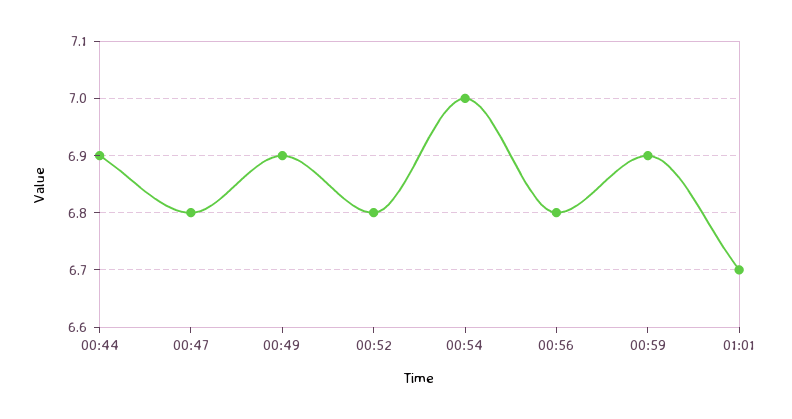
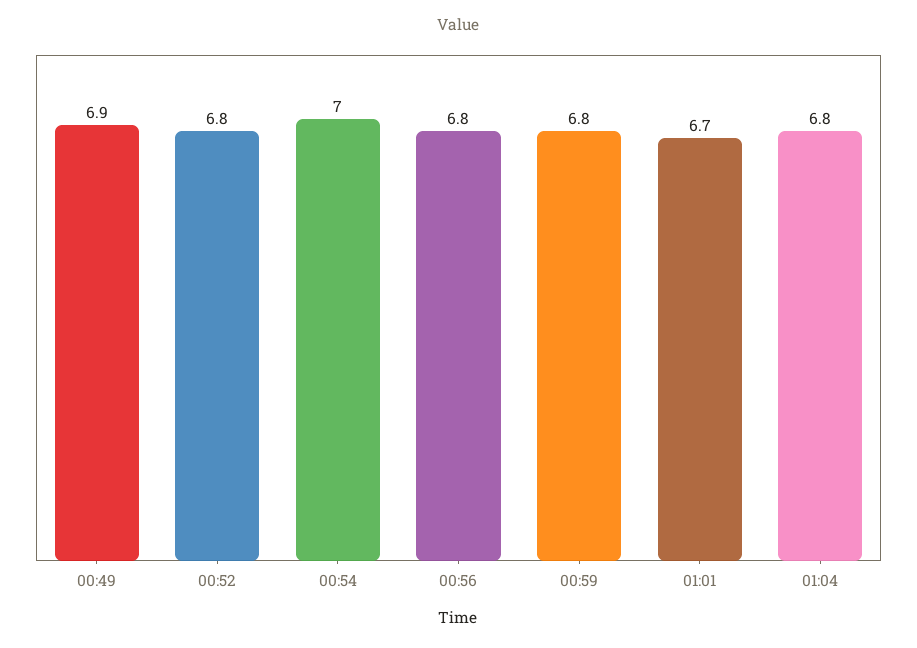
00:44: 6.9 -> none
00:47: 6.8 -> none
00:59: 6.9 -> 6.8
01:04: none -> 6.8

